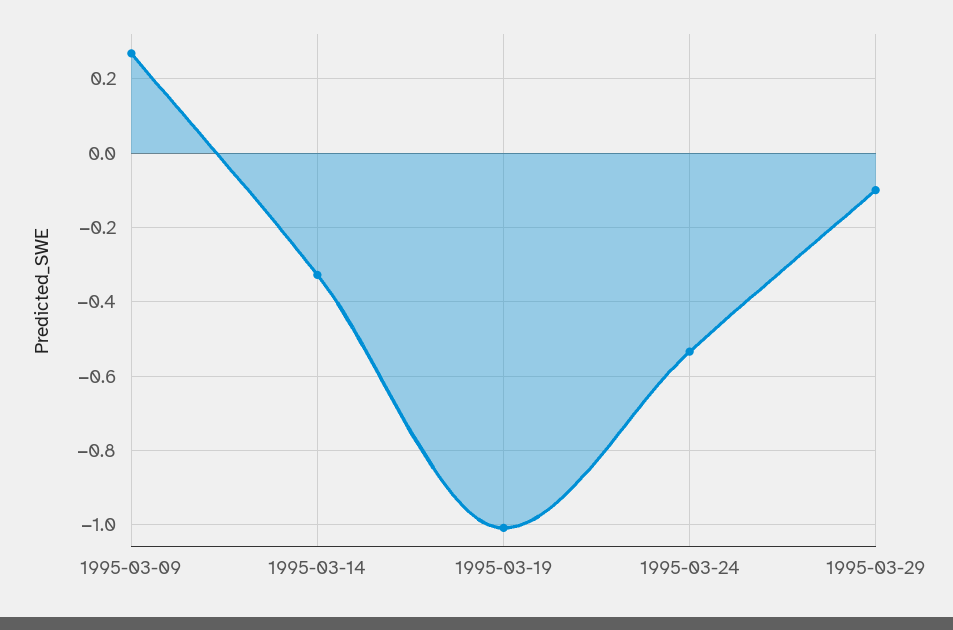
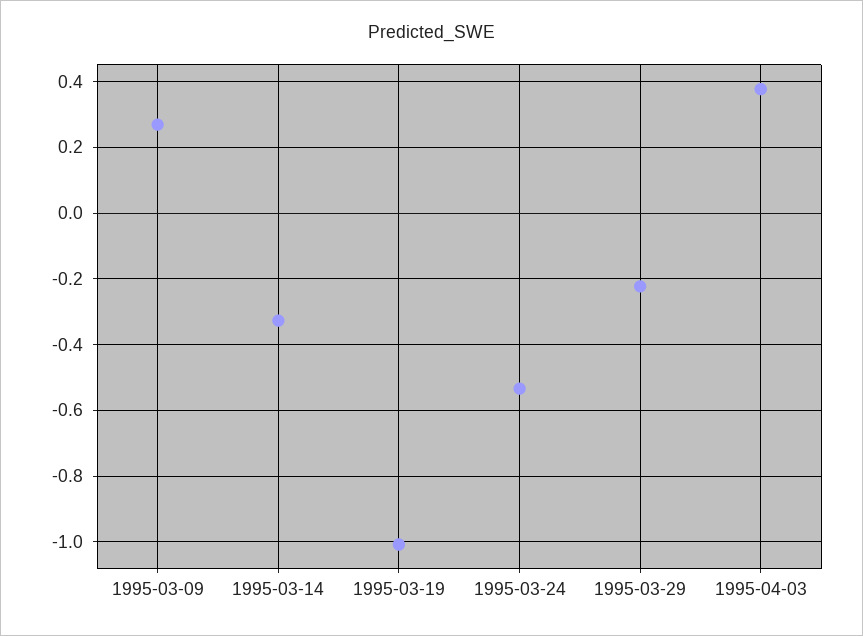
1995-03-29: -0.1 -> -0.22
1995-04-03: none -> 0.38

